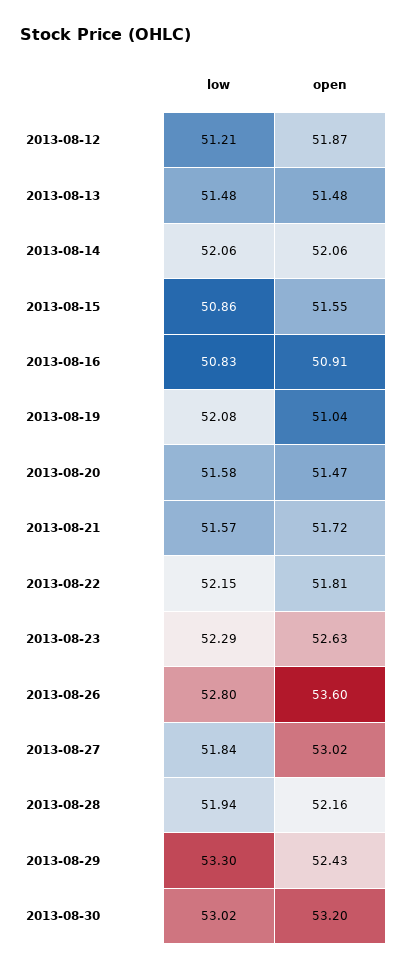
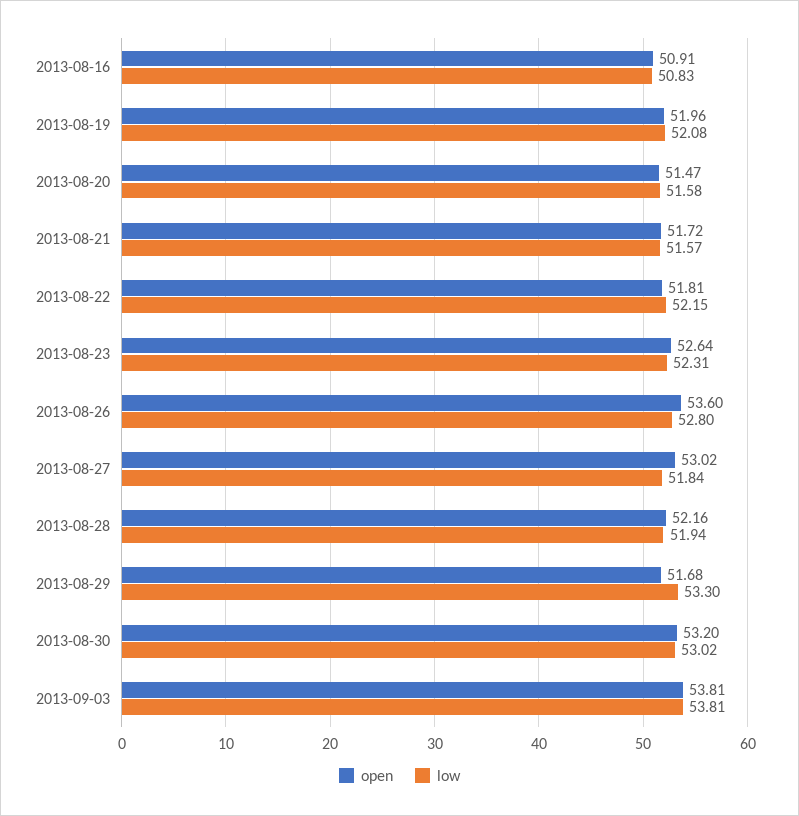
low, 2013-08-12: 51.21 -> none
open, 2013-08-12: 51.87 -> none
low, 2013-08-13: 51.48 -> none
open, 2013-08-13: 51.48 -> none
low, 2013-08-14: 52.06 -> none
open, 2013-08-14: 52.06 -> none
low, 2013-08-15: 50.86 -> none
open, 2013-08-15: 51.55 -> none
open, 2013-08-19: 51.04 -> 51.96
low, 2013-08-23: 52.29 -> 52.31
open, 2013-08-23: 52.63 -> 52.64
open, 2013-08-29: 52.43 -> 51.68
open, 2013-09-03: none -> 53.81
low, 2013-09-03: none -> 53.81

